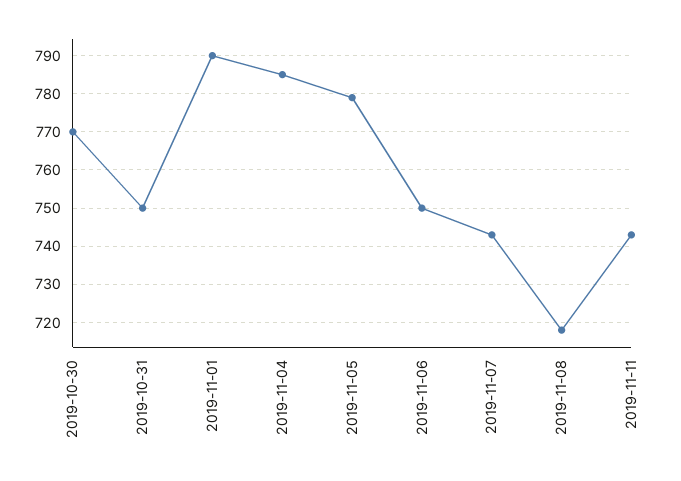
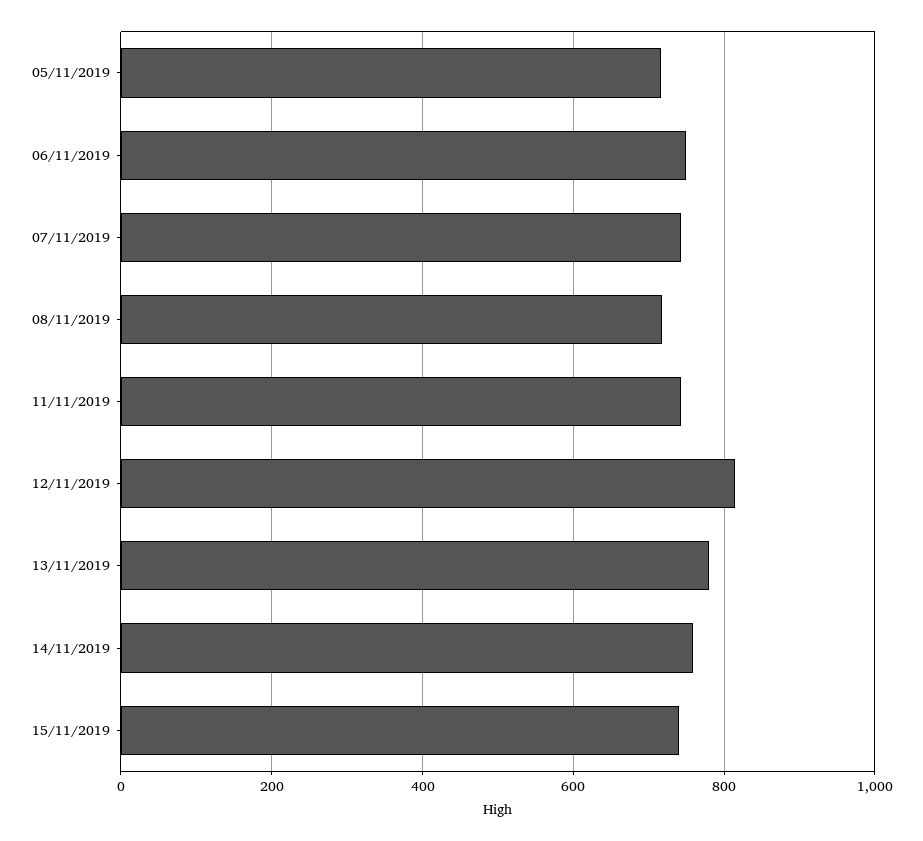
2019-10-30: 770 -> none
2019-10-31: 750 -> none
2019-11-01: 790 -> none
2019-11-04: 785 -> none
2019-11-05: 780 -> 720
12/11/2019: none -> 820
13/11/2019: none -> 780
14/11/2019: none -> 760
15/11/2019: none -> 740

